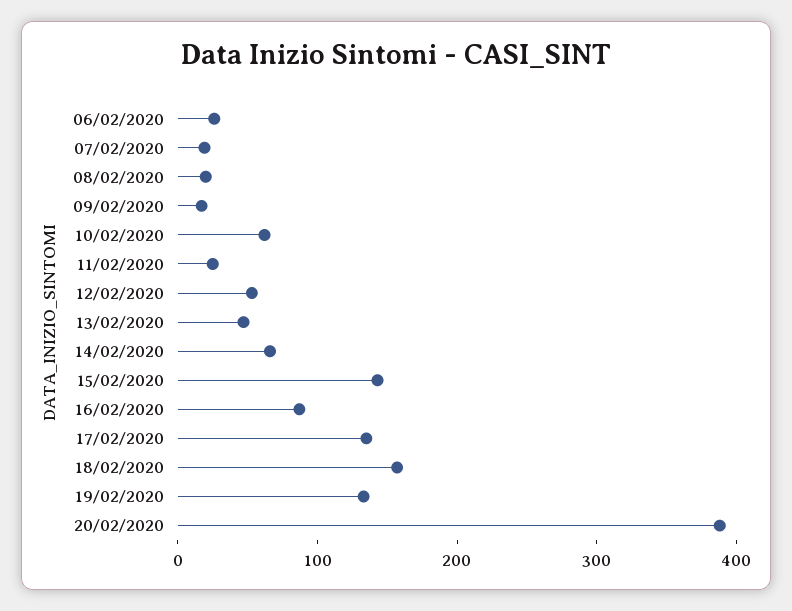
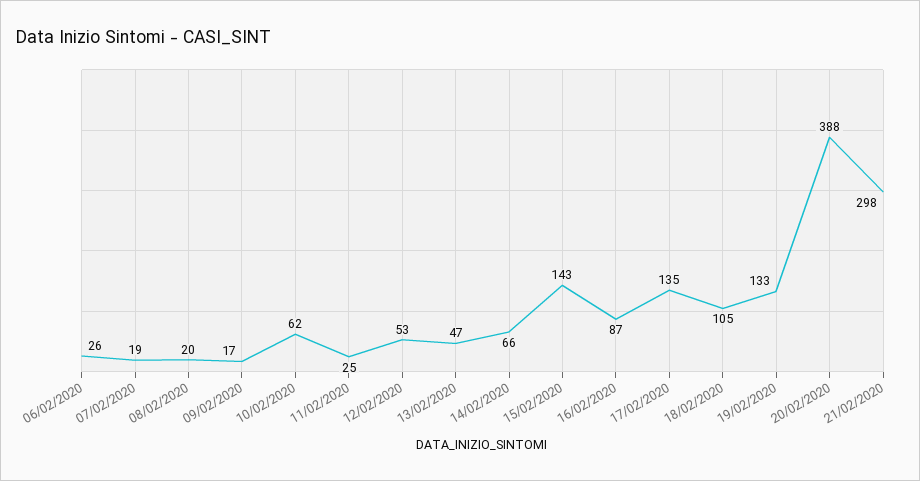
18/02/2020: 160 -> 105
21/02/2020: none -> 298

